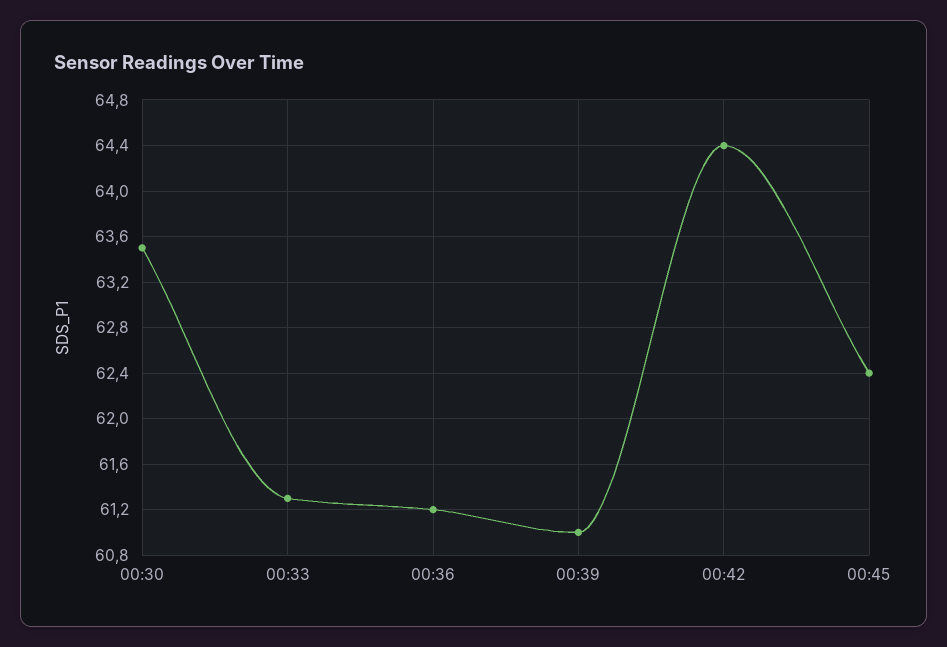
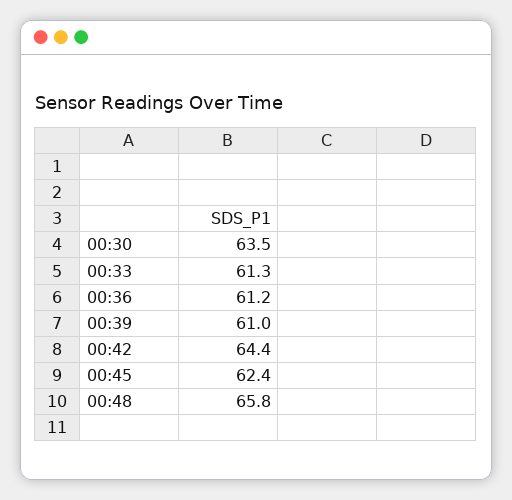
00:48: none -> 65.8

